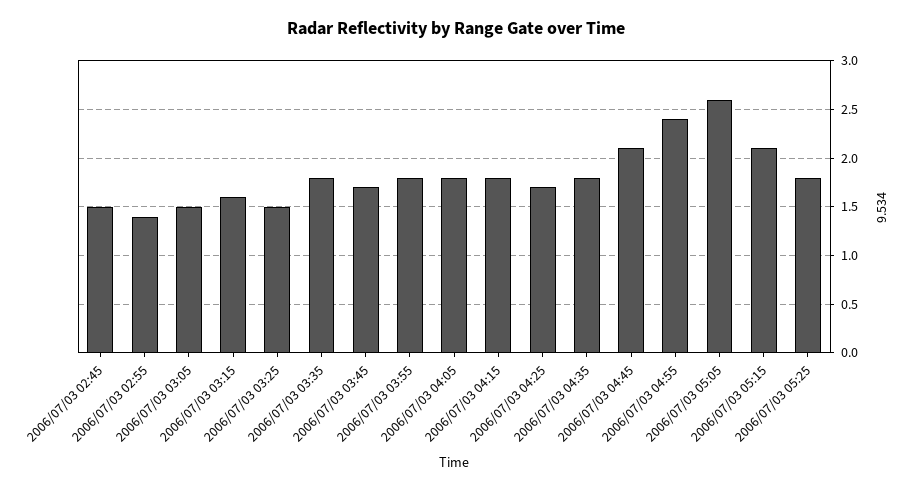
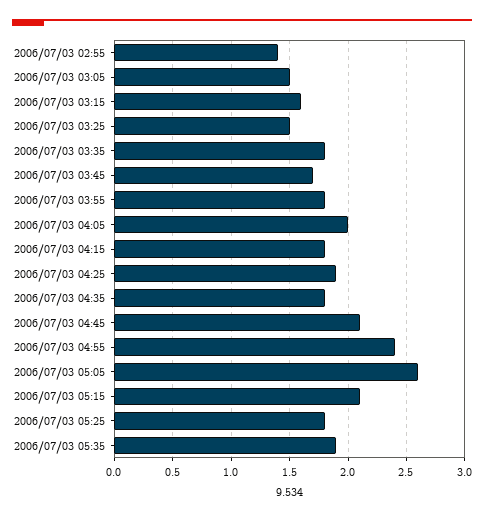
2006/07/03 02:45: 1.5 -> none
2006/07/03 04:05: 1.8 -> 2
2006/07/03 04:25: 1.7 -> 1.9
2006/07/03 05:35: none -> 1.9

